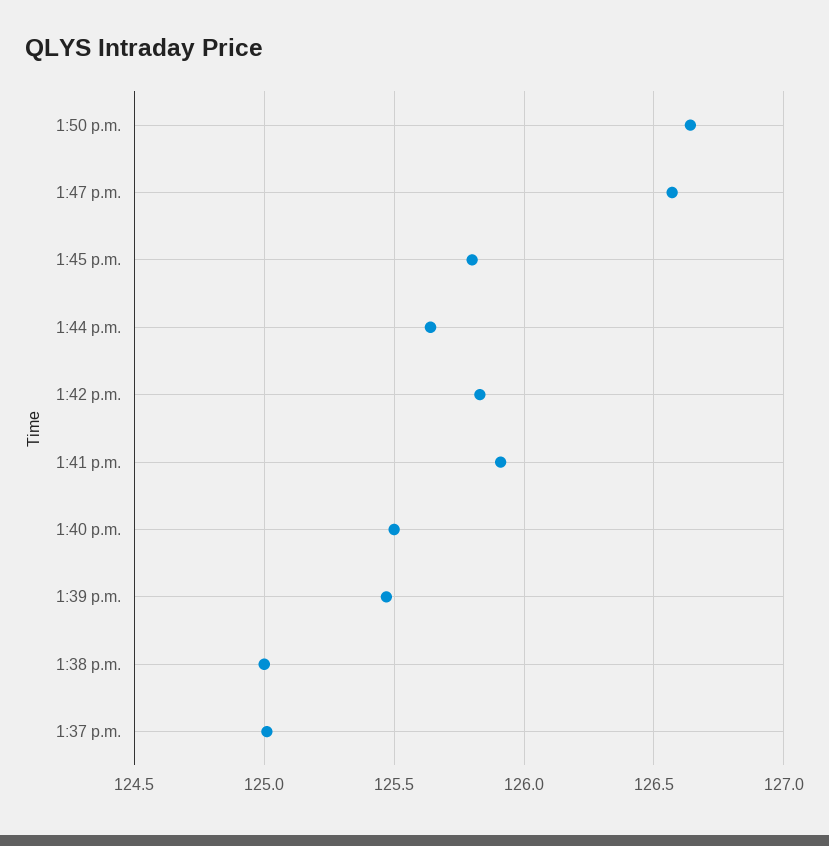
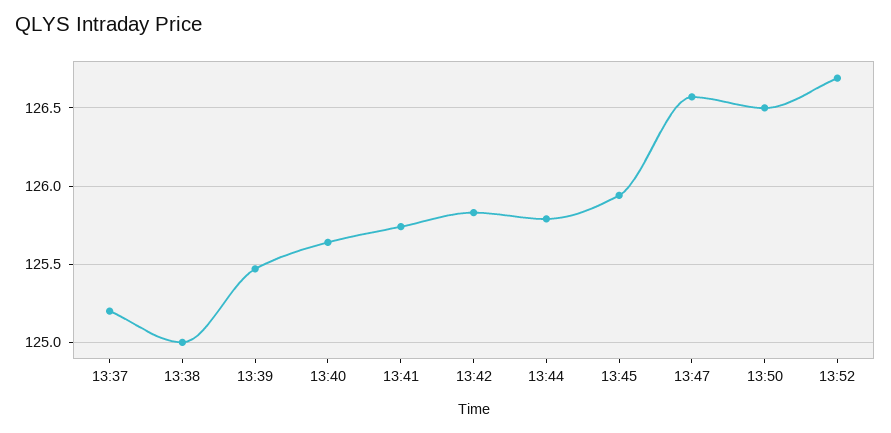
1:50 p.m.: 126.65 -> 126.5
1:45 p.m.: 125.8 -> 125.95
1:44 p.m.: 125.65 -> 125.8
1:41 p.m.: 125.9 -> 125.75
1:40 p.m.: 125.5 -> 125.65
1:37 p.m.: 125 -> 125.2
13:52: none -> 126.7

